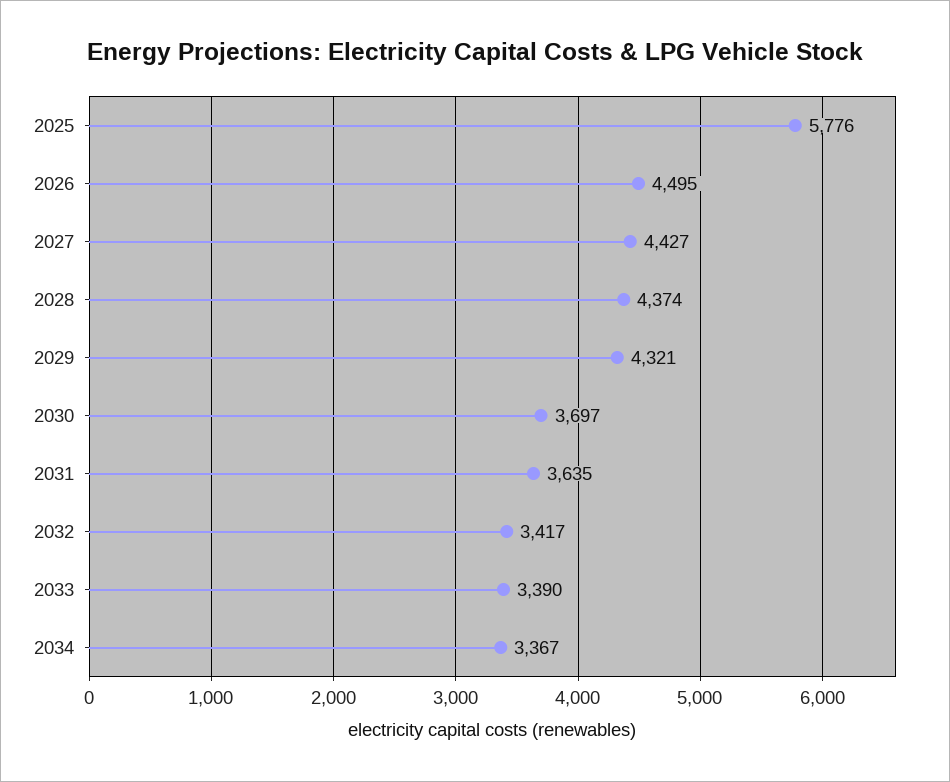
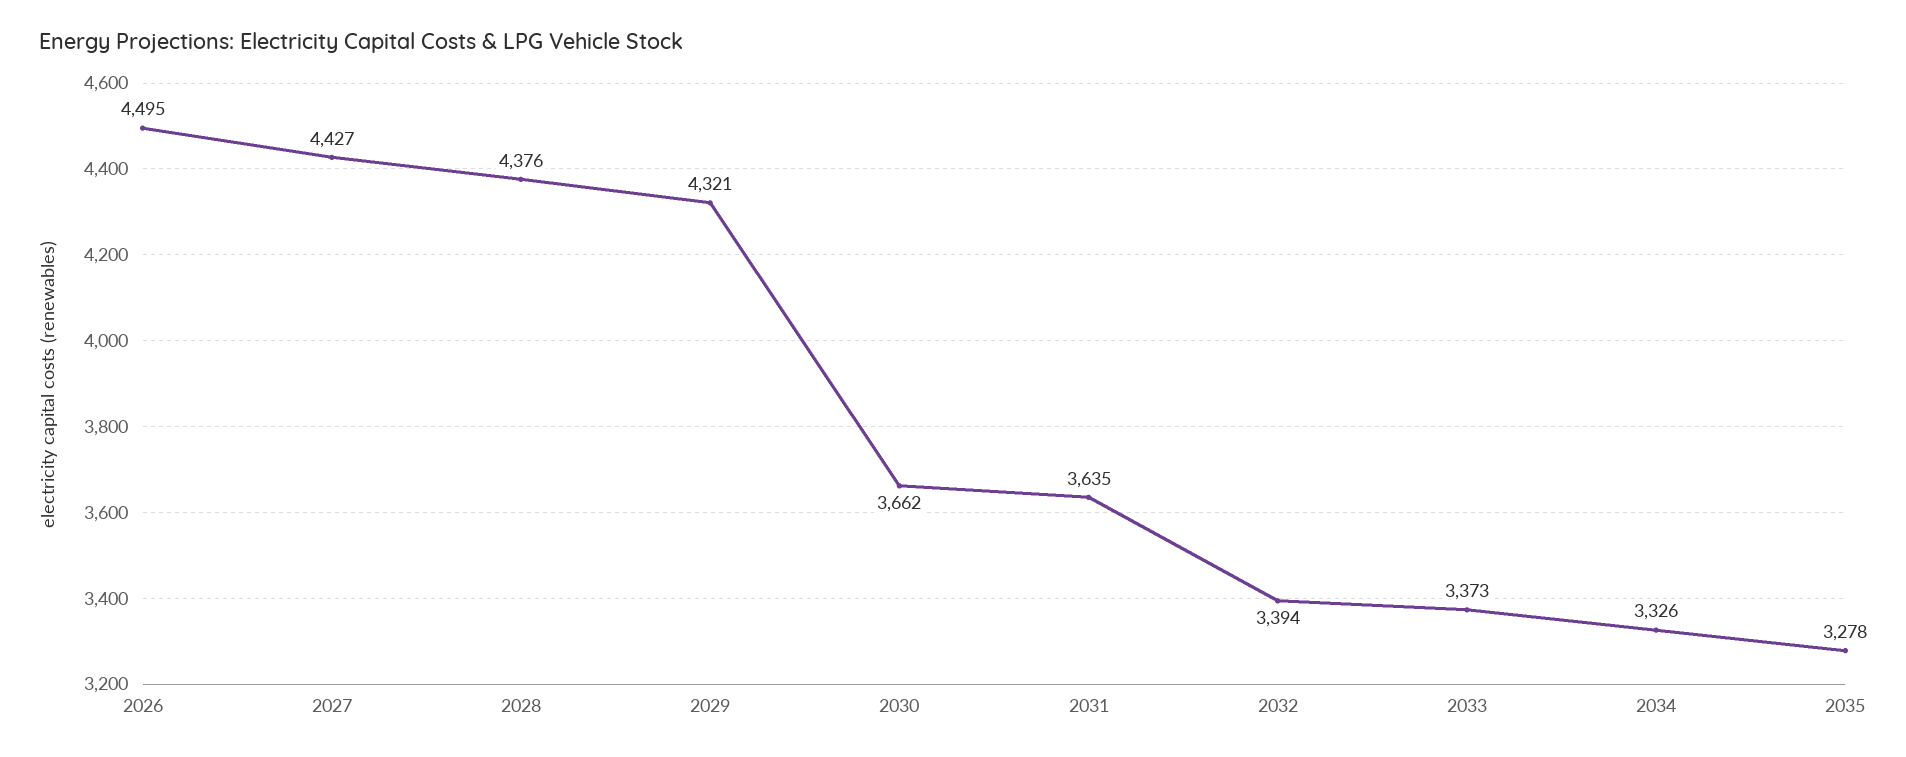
2025: 5776 -> none
2028: 4374 -> 4376
2030: 3697 -> 3662
2032: 3417 -> 3394
2033: 3390 -> 3373
2034: 3367 -> 3326
2035: none -> 3278

